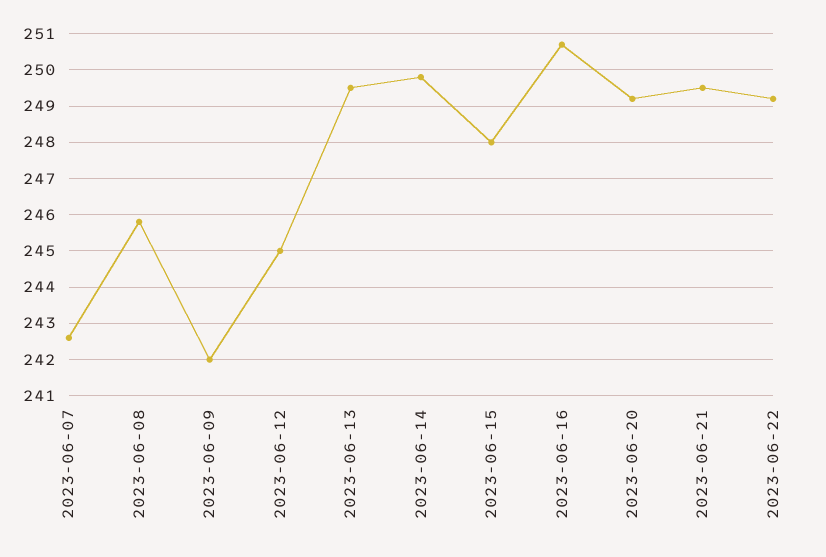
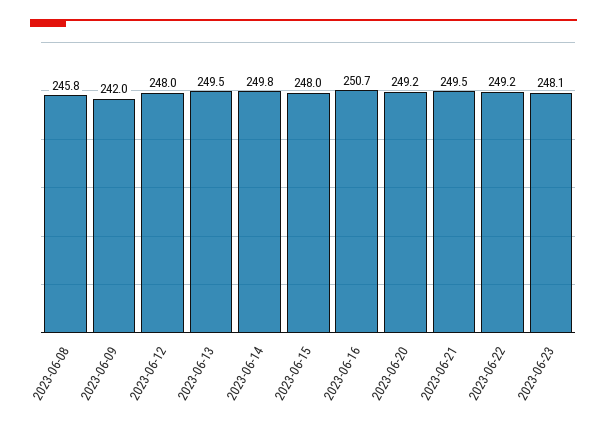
2023-06-07: 242.5 -> none
2023-06-12: 245 -> 248
2023-06-23: none -> 248.1

